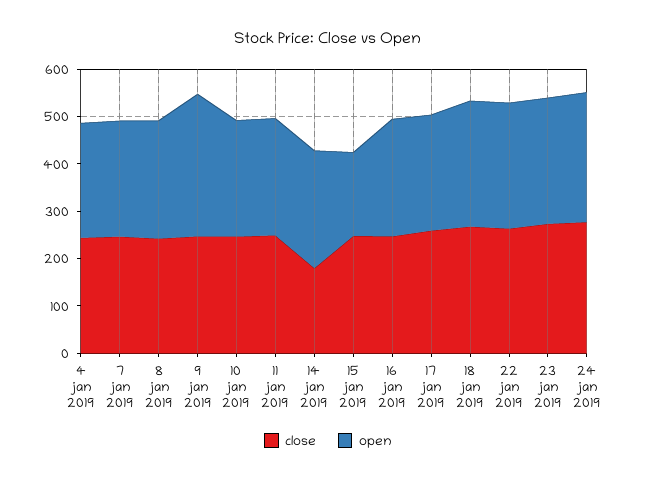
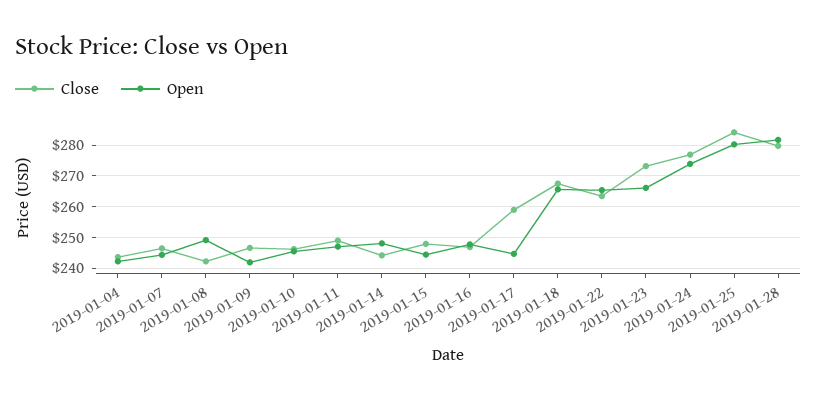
open, 9 jan 2019: 300 -> 242
close, 14 jan 2019: 180 -> 244
open, 15 jan 2019: 180 -> 244
close, 2019-01-25: none -> 284
open, 2019-01-25: none -> 280
close, 2019-01-28: none -> 280
open, 2019-01-28: none -> 282

